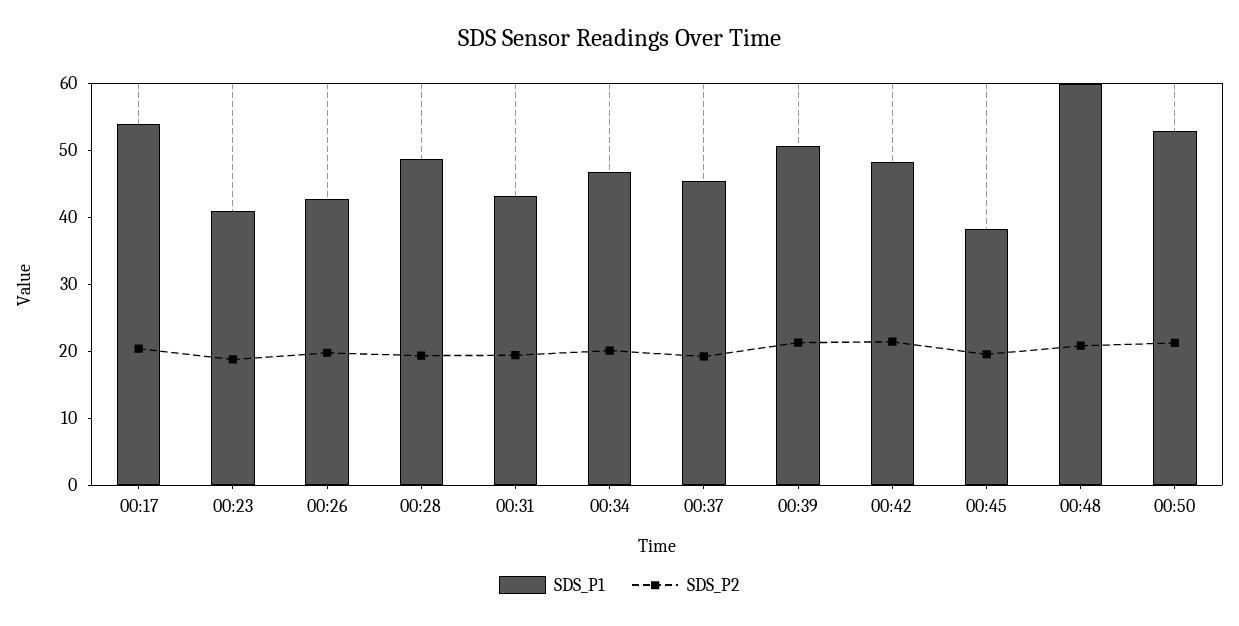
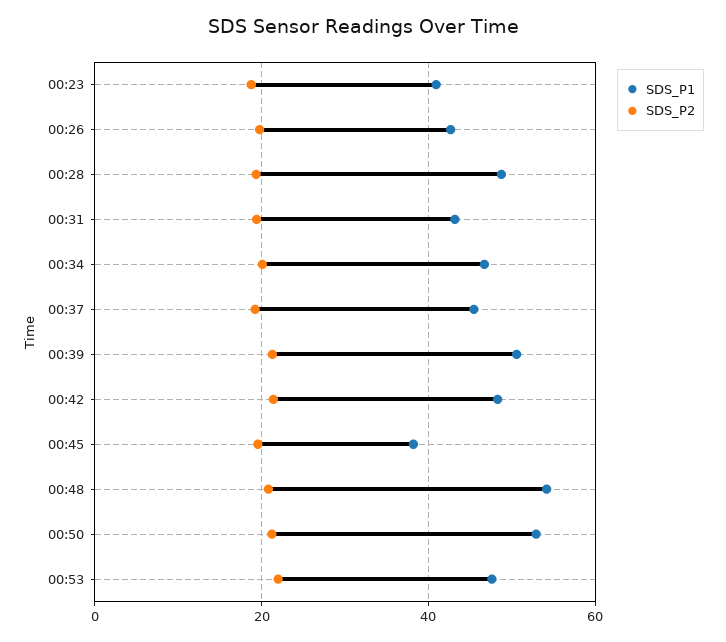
SDS_P1, 00:17: 54 -> none
SDS_P2, 00:17: 20 -> none
SDS_P1, 00:48: 60 -> 54
SDS_P1, 00:53: none -> 48
SDS_P2, 00:53: none -> 22

